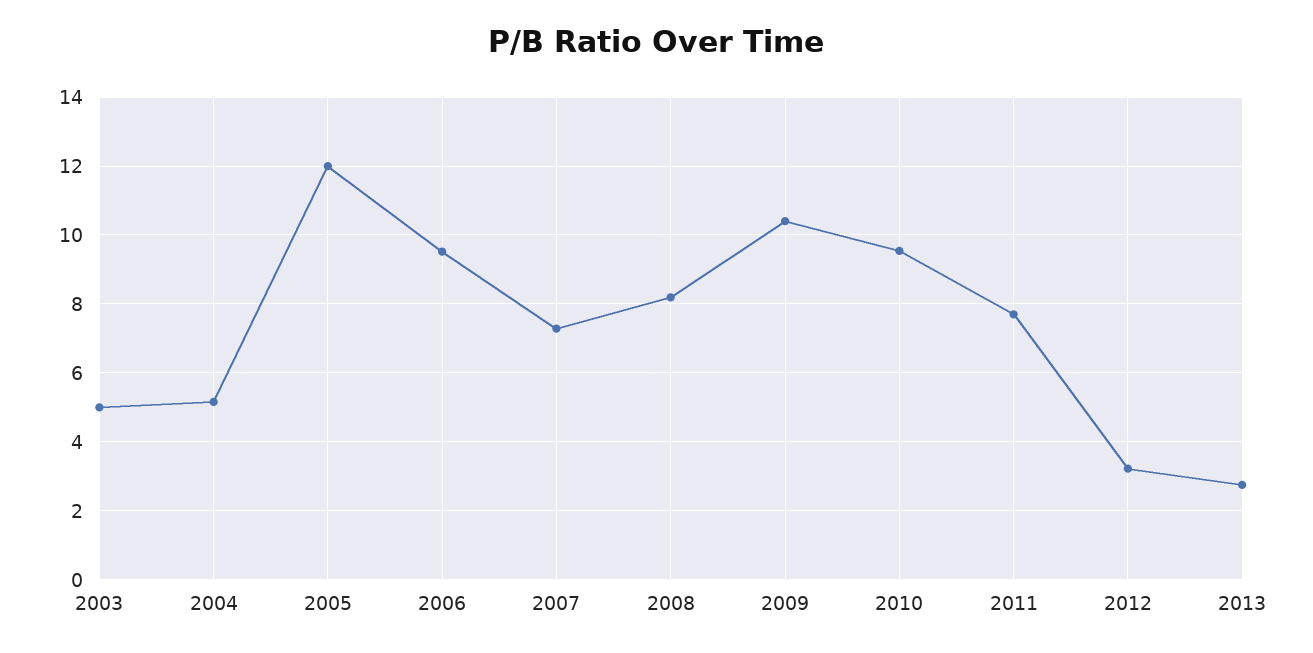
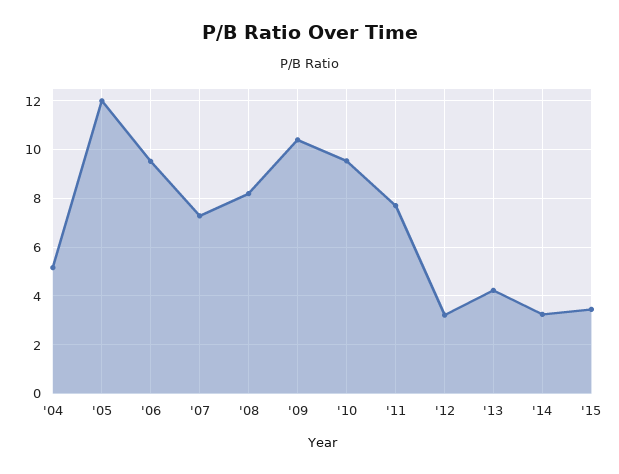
2003: 5 -> none
2013: 2.8 -> 4.25
'14: none -> 3.25
'15: none -> 3.5

